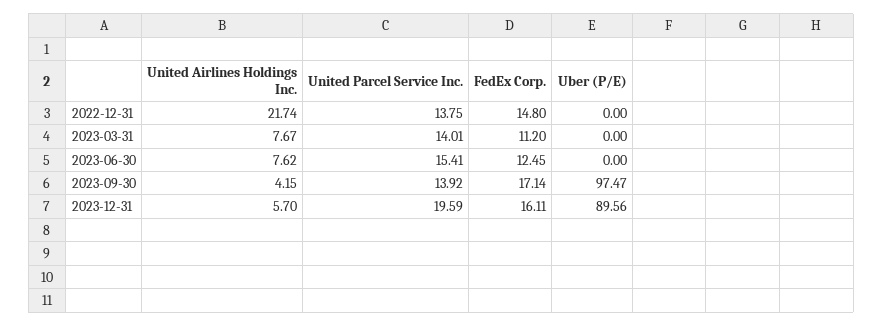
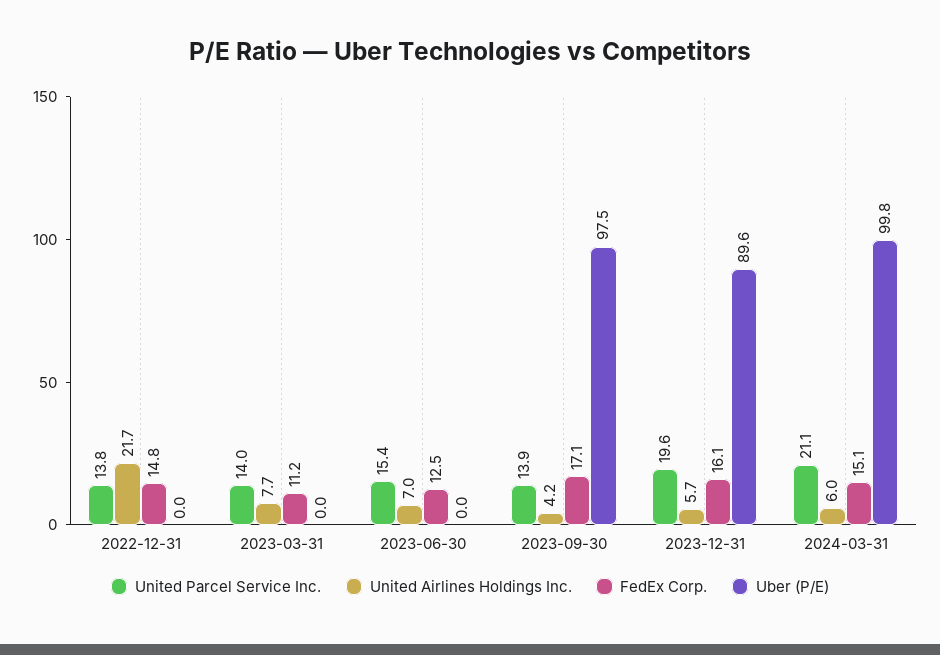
United Airlines Holdings Inc., 2023-06-30: 7.62 -> 7
United Parcel Service Inc., 2024-03-31: none -> 21.1
United Airlines Holdings Inc., 2024-03-31: none -> 6
FedEx Corp., 2024-03-31: none -> 15.1
Uber (P/E), 2024-03-31: none -> 99.8

